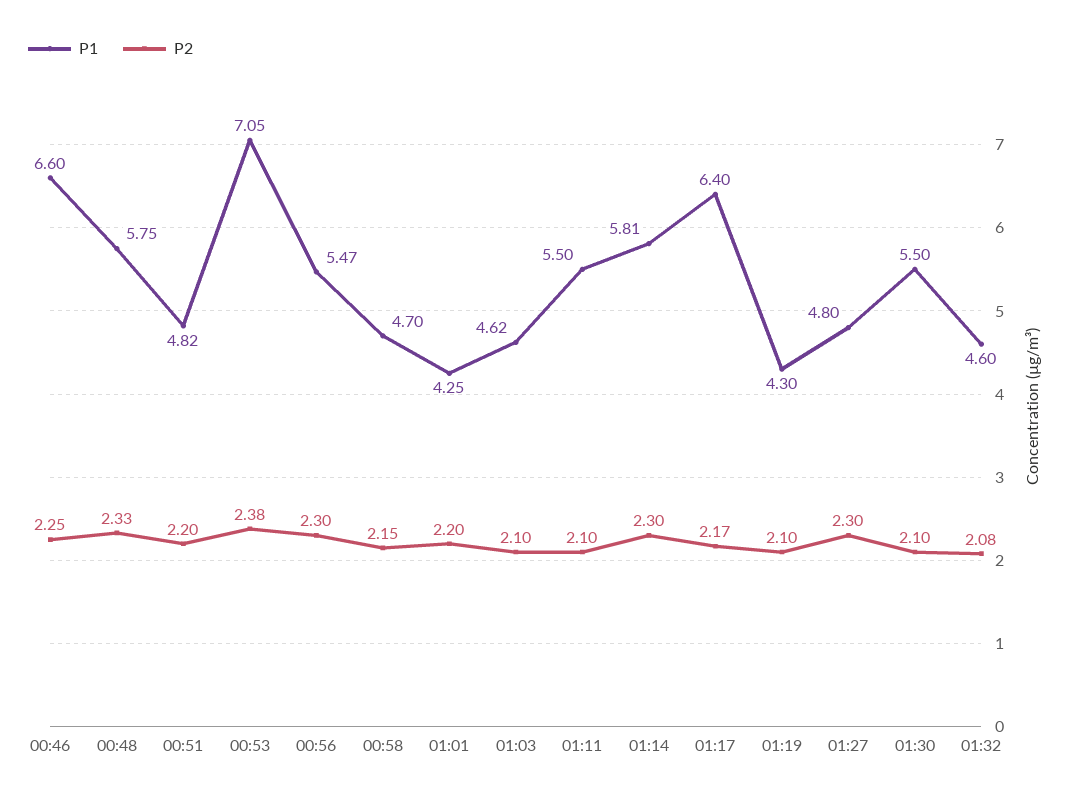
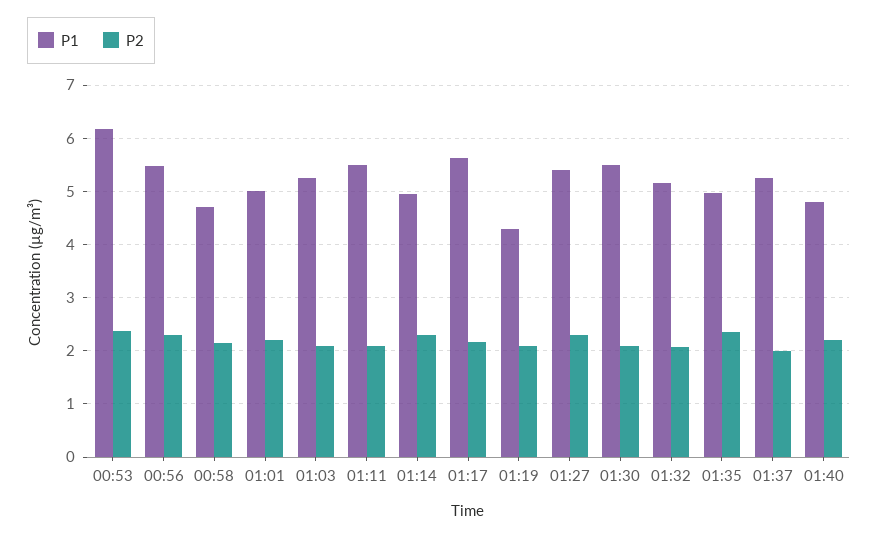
P1, 00:46: 6.6 -> none
P2, 00:46: 2.25 -> none
P1, 00:48: 5.75 -> none
P2, 00:48: 2.33 -> none
P1, 00:51: 4.82 -> none
P2, 00:51: 2.2 -> none
P1, 00:53: 7.05 -> 6.2
P1, 01:01: 4.25 -> 5
P1, 01:03: 4.62 -> 5.2
P1, 01:14: 5.81 -> 5
P1, 01:17: 6.4 -> 5.6
P1, 01:27: 4.8 -> 5.4
P1, 01:32: 4.6 -> 5.2
P1, 01:35: none -> 5
P2, 01:35: none -> 2.4
P1, 01:37: none -> 5.2
P2, 01:37: none -> 2
P1, 01:40: none -> 4.8
P2, 01:40: none -> 2.2

